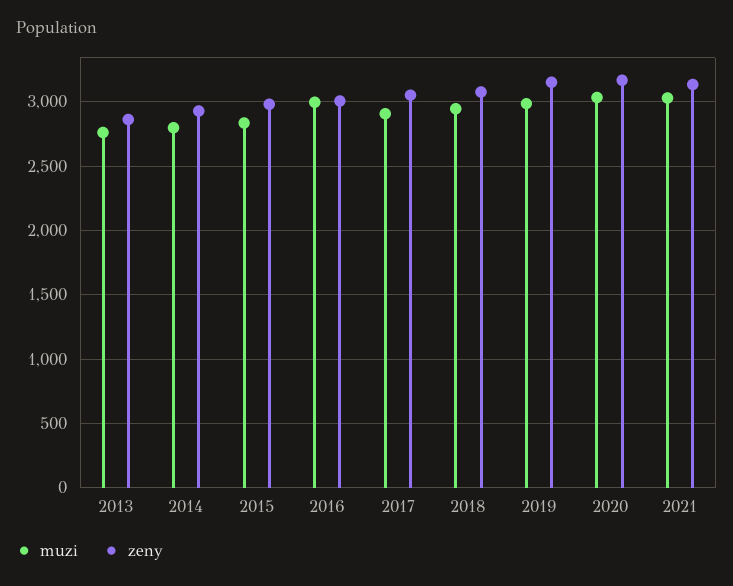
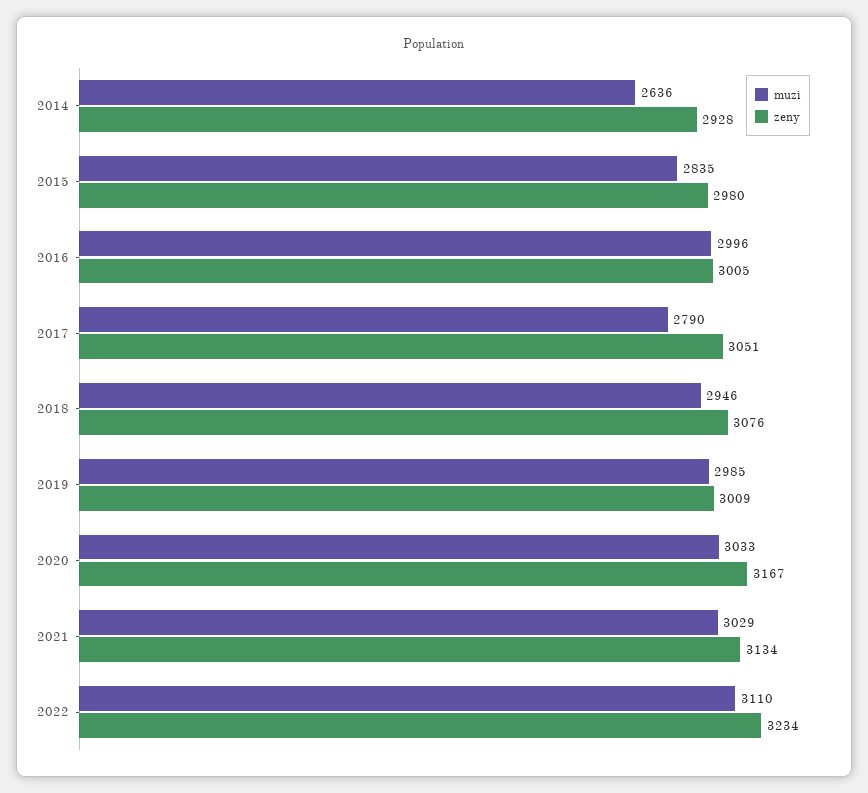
muzi, 2013: 2750 -> none
zeny, 2013: 2850 -> none
muzi, 2014: 2800 -> 2636
muzi, 2017: 2900 -> 2790
zeny, 2019: 3150 -> 3009
muzi, 2022: none -> 3110
zeny, 2022: none -> 3234

